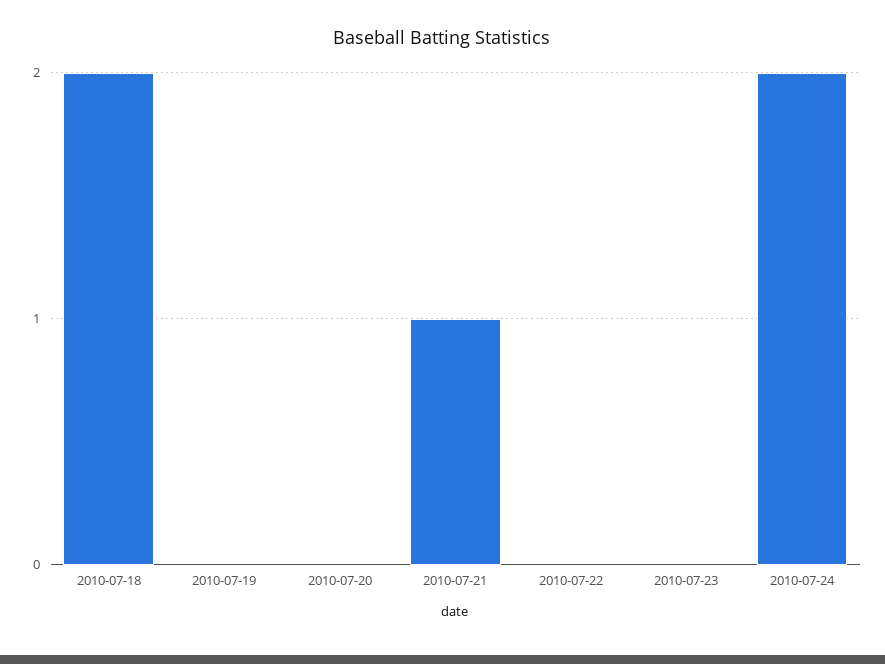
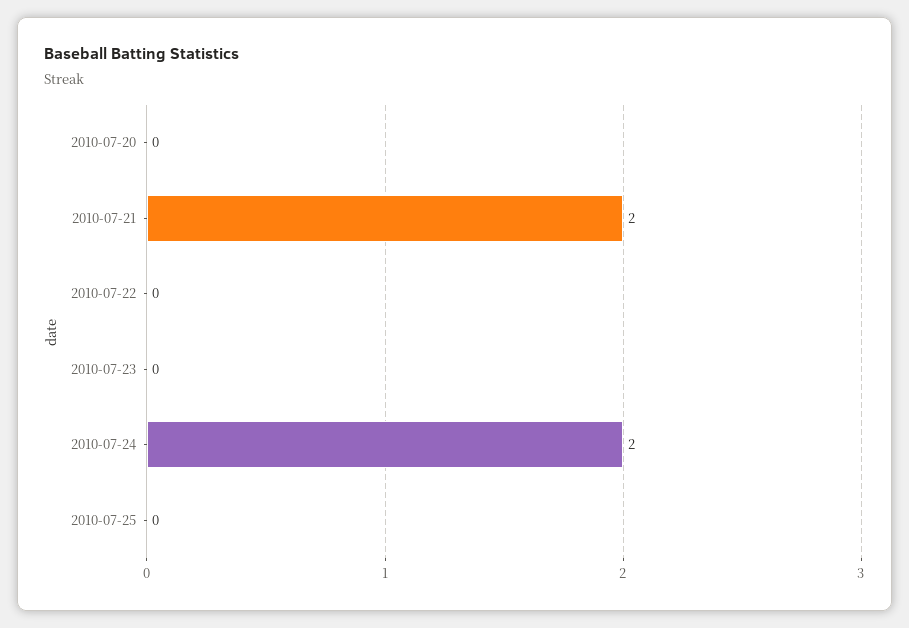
2010-07-18: 2 -> none
2010-07-19: 0 -> none
2010-07-21: 1 -> 2
2010-07-25: none -> 0

